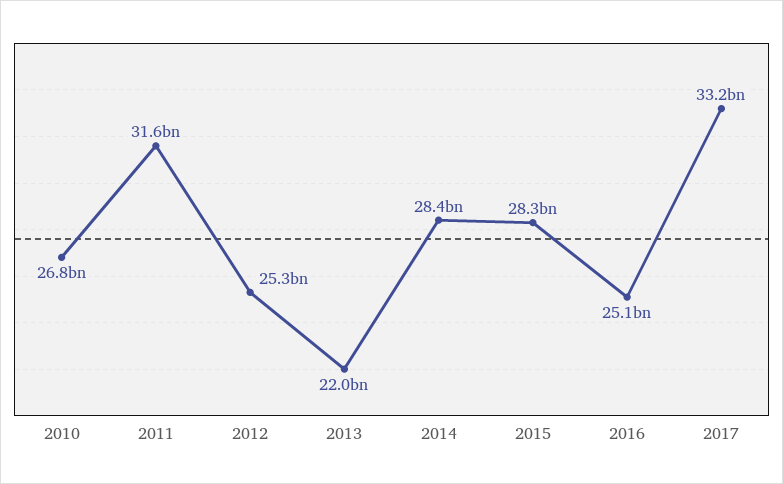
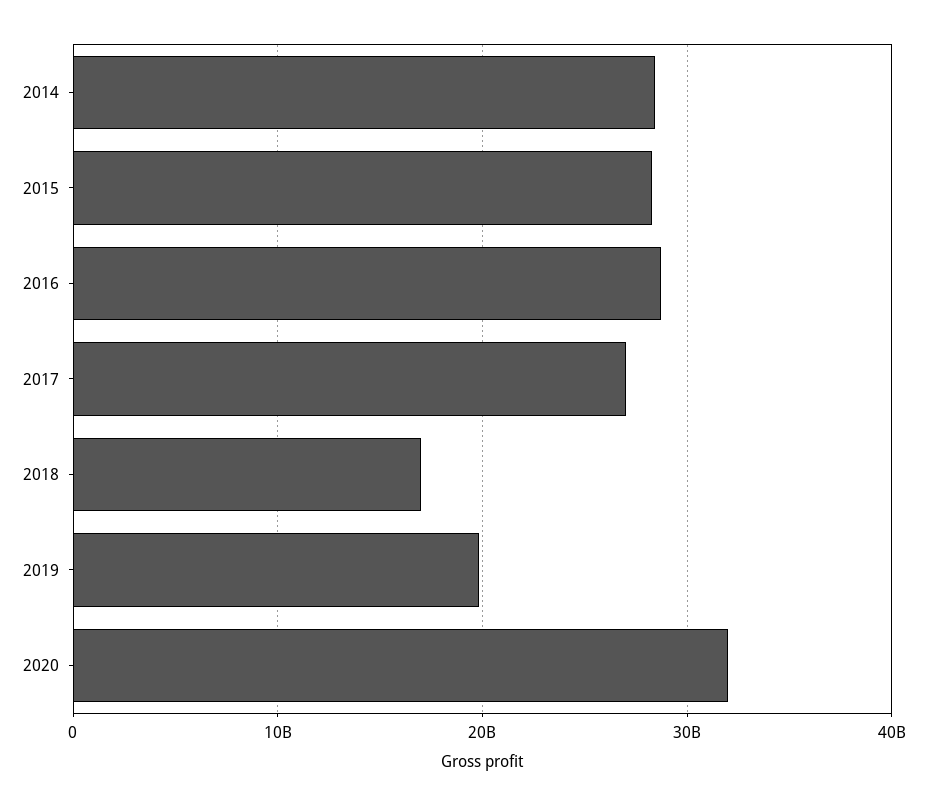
2010: 26800000000 -> none
2011: 31600000000 -> none
2012: 25300000000 -> none
2013: 22000000000 -> none
2016: 25100000000 -> 29000000000
2017: 33200000000 -> 27000000000
2018: none -> 17000000000
2019: none -> 20000000000
2020: none -> 32000000000

